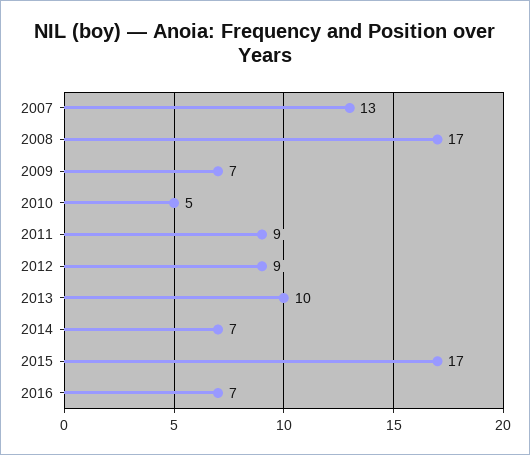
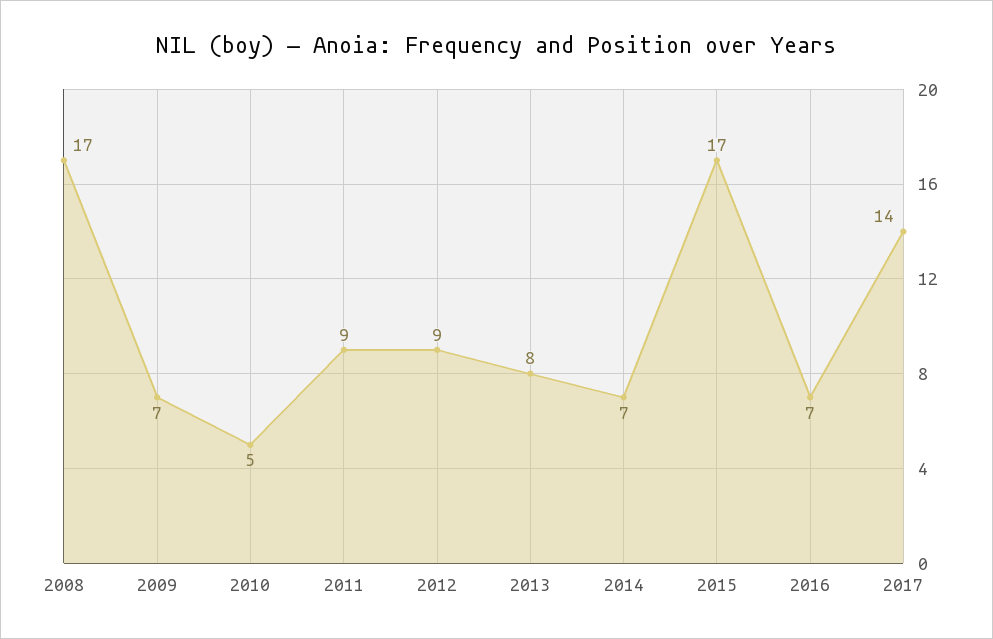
2007: 13 -> none
2013: 10 -> 8
2017: none -> 14

